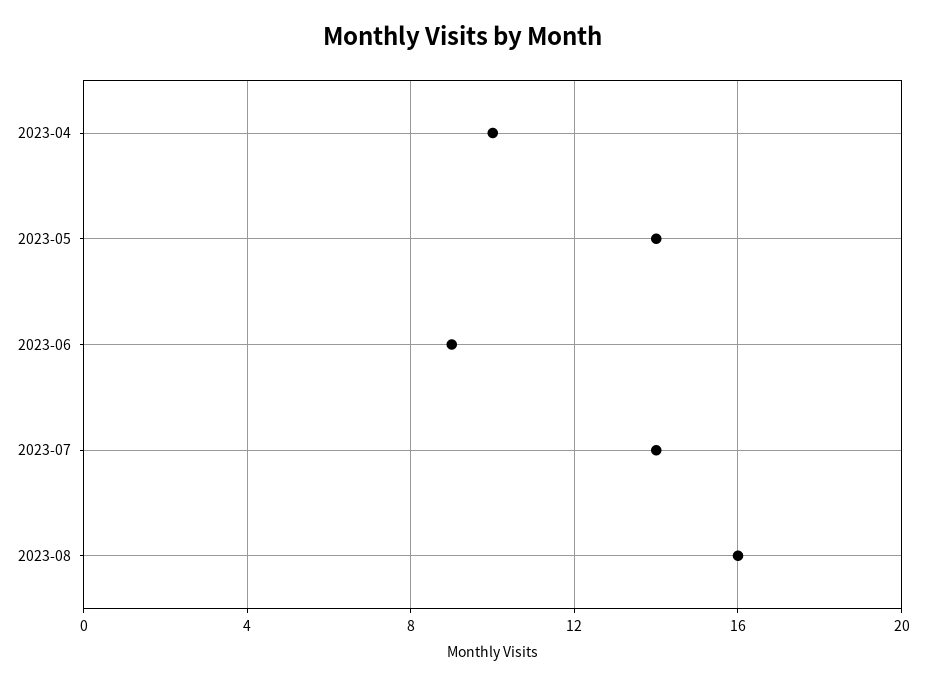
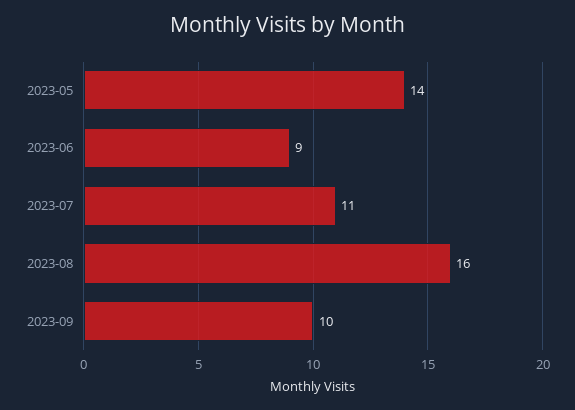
2023-04: 10 -> none
2023-07: 14 -> 11
2023-09: none -> 10

